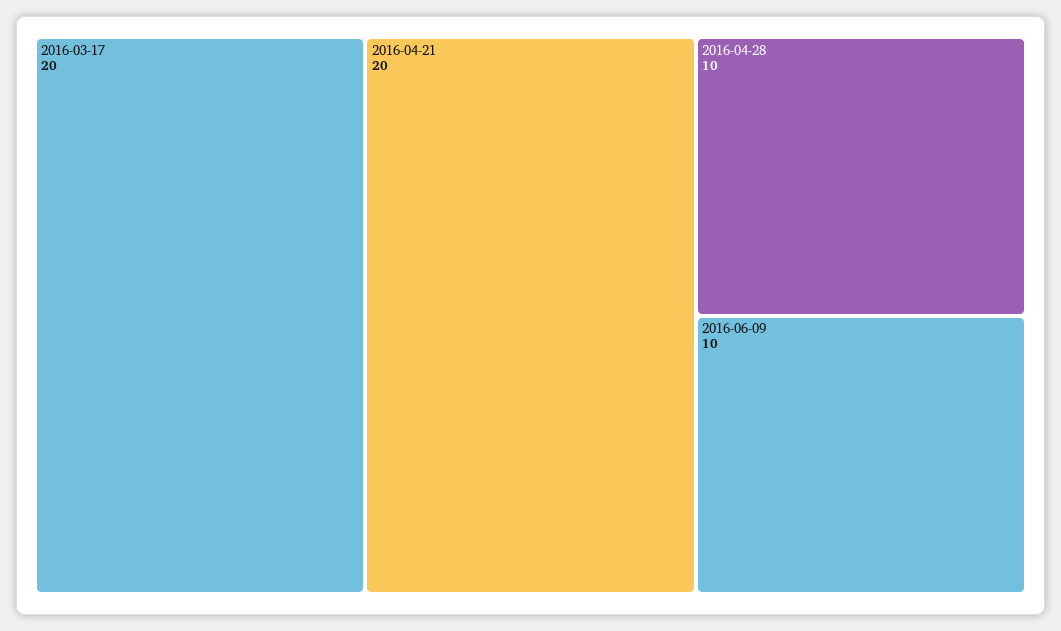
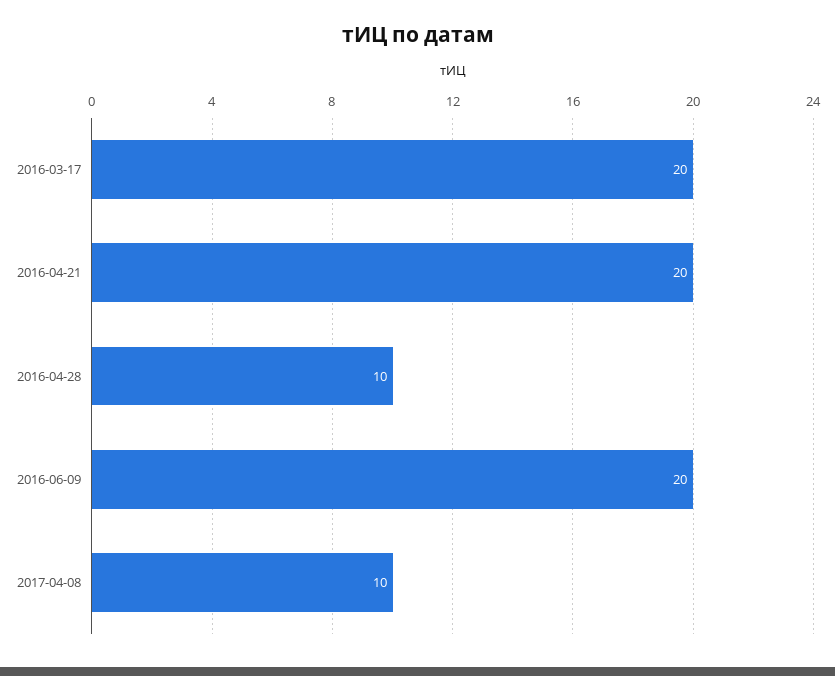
2016-06-09: 10 -> 20
2017-04-08: none -> 10

